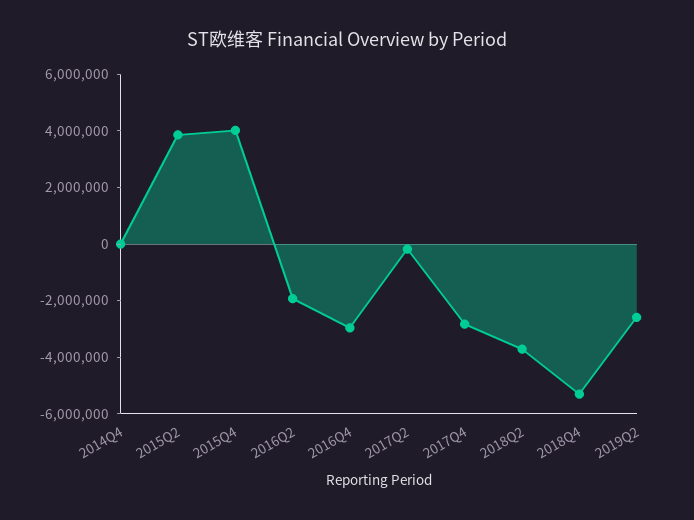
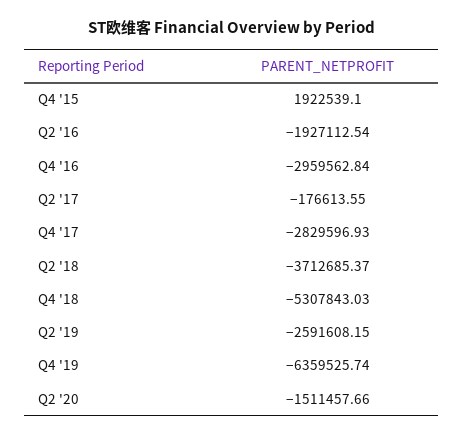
2014Q4: 0 -> none
2015Q2: 4000000 -> none
2015Q4: 4000000 -> 1922539.1
Q4 '19: none -> -6359525.74
Q2 '20: none -> -1511457.66

